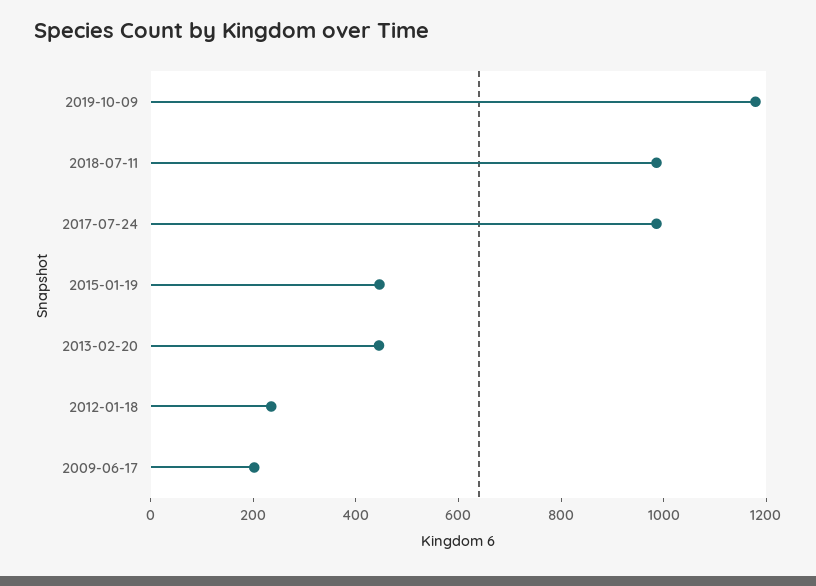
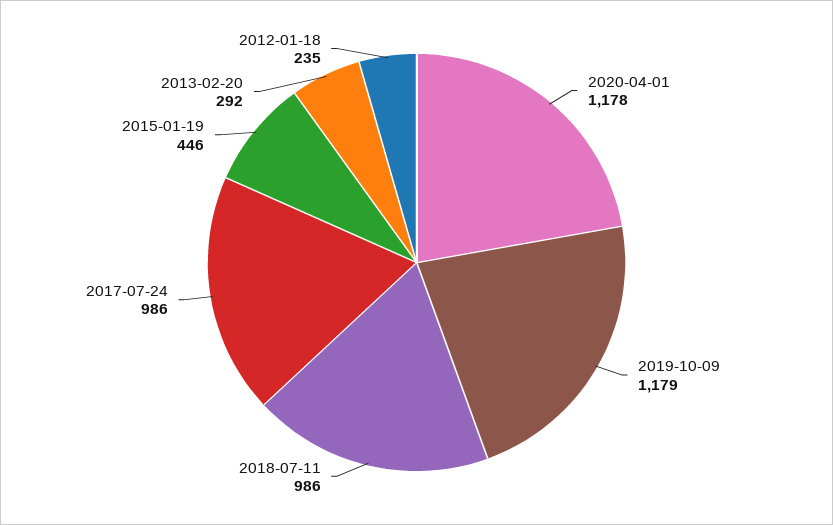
2013-02-20: 450 -> 292
2009-06-17: 200 -> none
2020-04-01: none -> 1178

